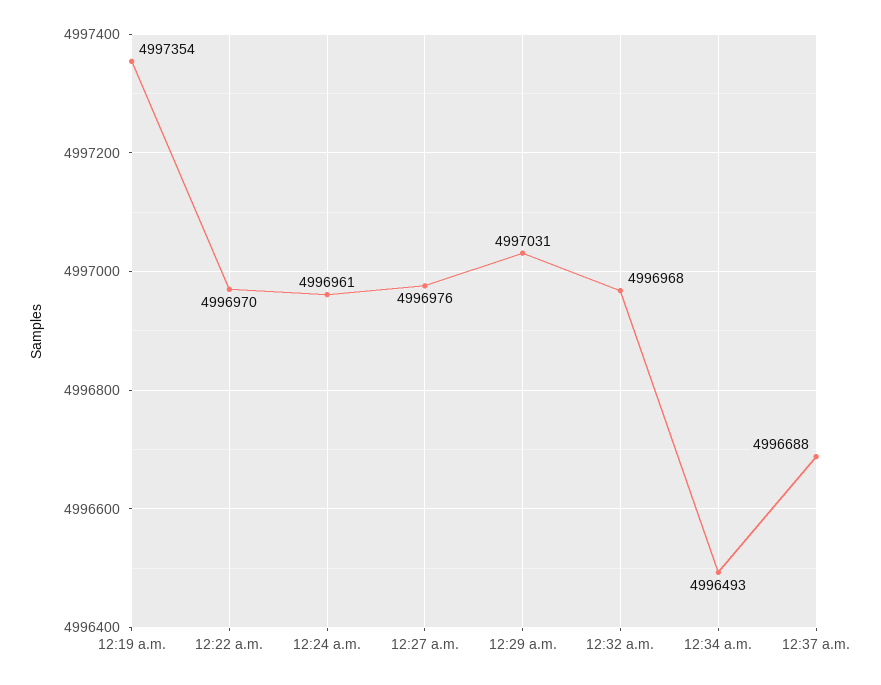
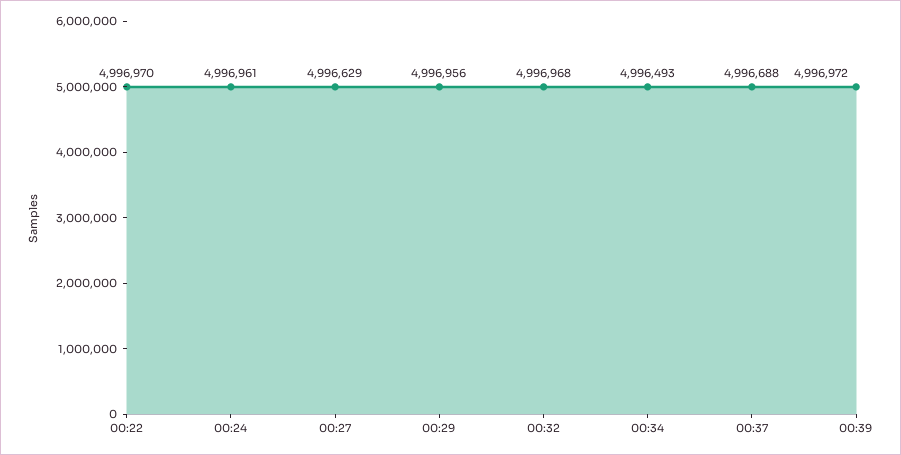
12:19 a.m.: 4997354 -> none
12:27 a.m.: 4996976 -> 4996629
12:29 a.m.: 4997031 -> 4996956
00:39: none -> 4996972

